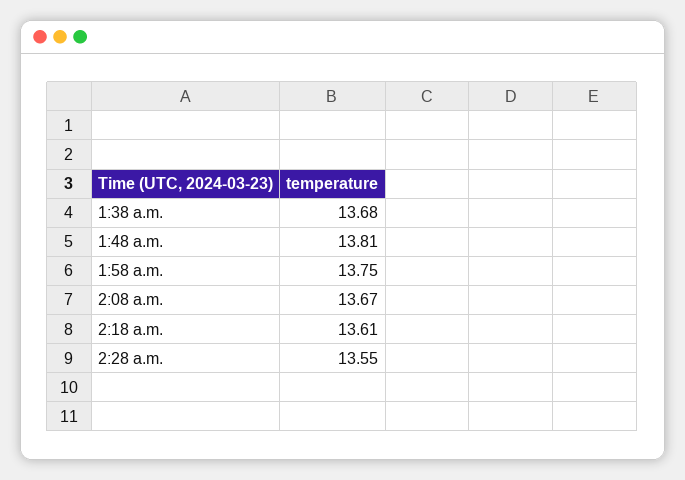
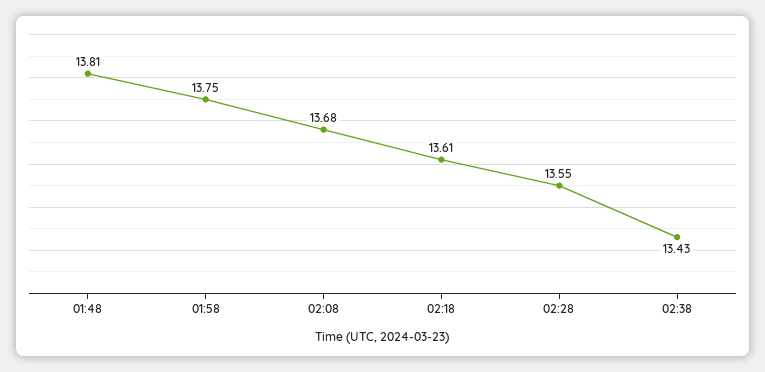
1:38 a.m.: 13.68 -> none
2:08 a.m.: 13.67 -> 13.68
02:38: none -> 13.43

